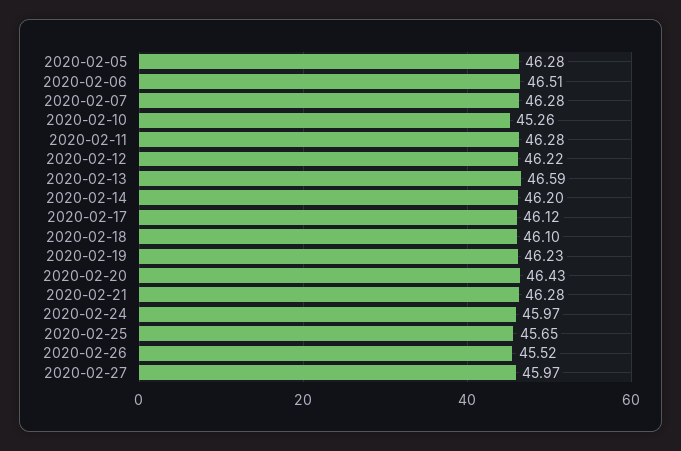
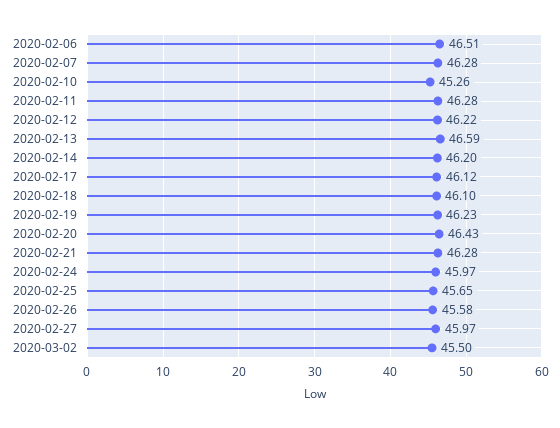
2020-02-05: 46.28 -> none
2020-02-26: 45.52 -> 45.58
2020-03-02: none -> 45.5

